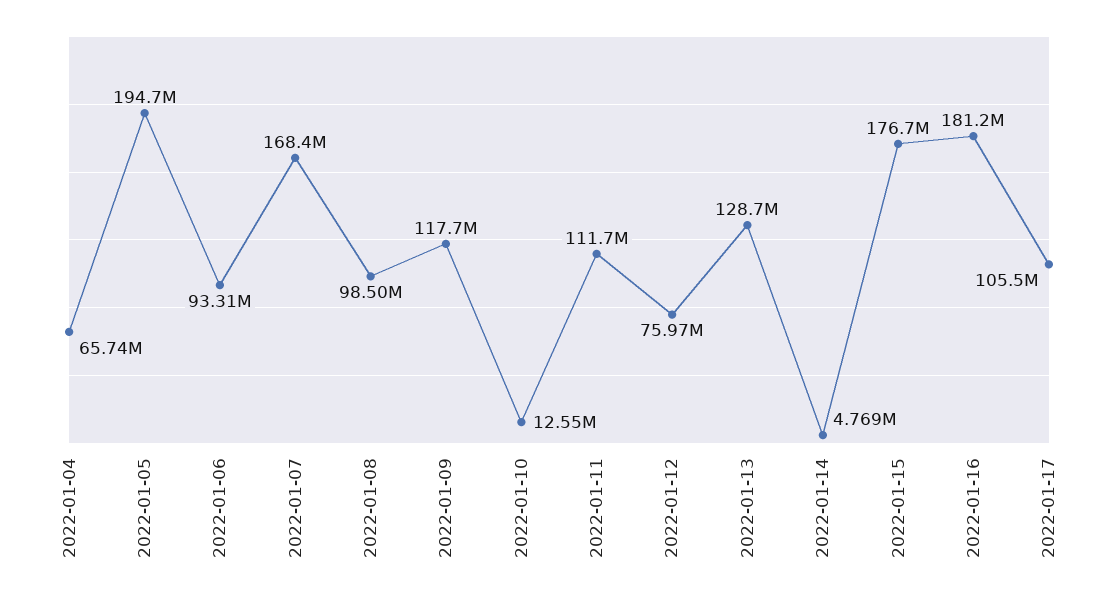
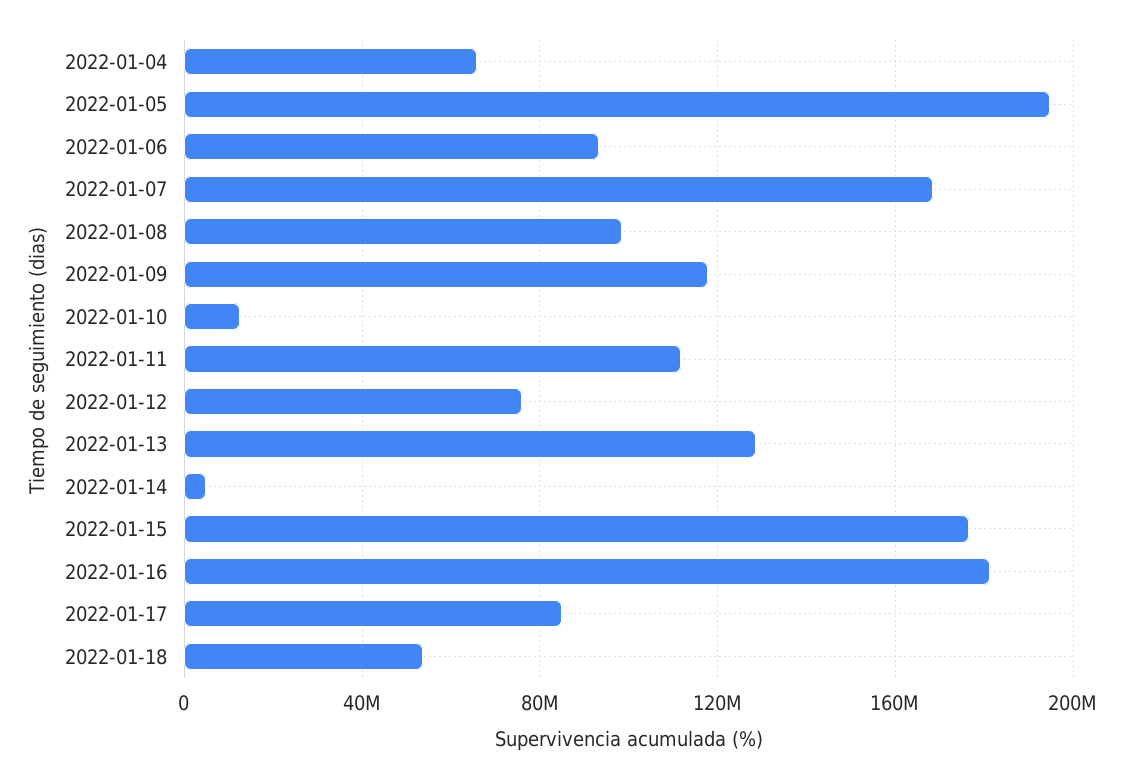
2022-01-17: 105500000 -> 85000000
2022-01-18: none -> 55000000

